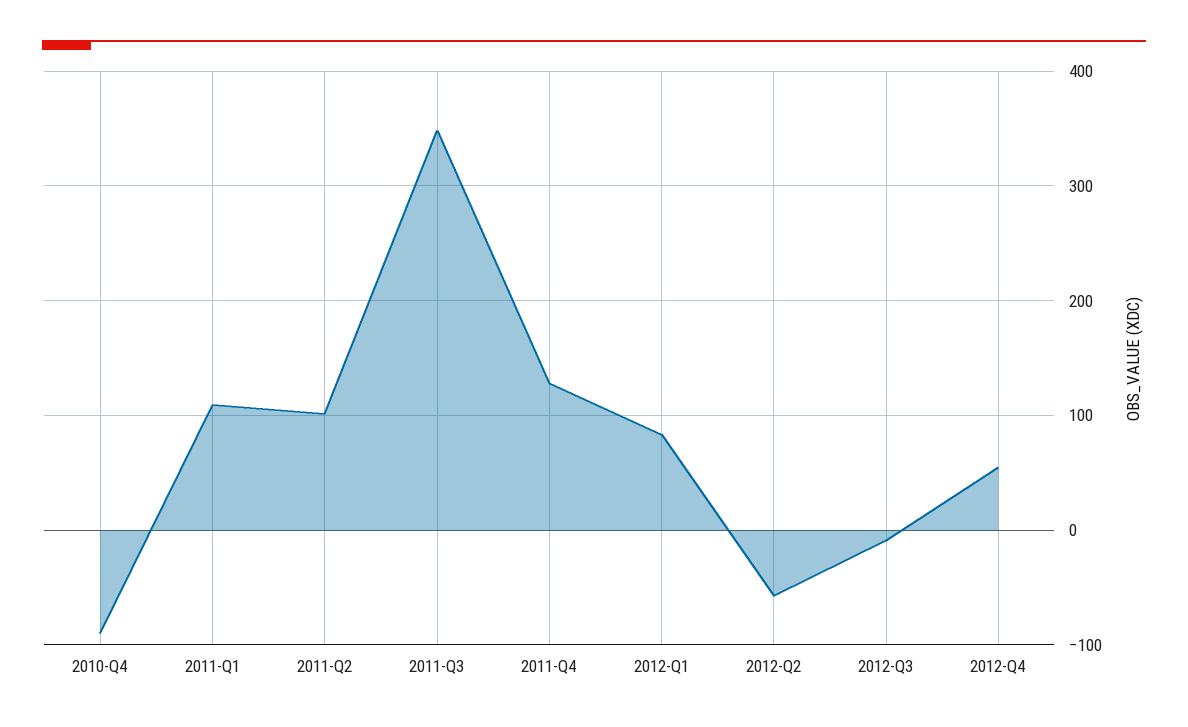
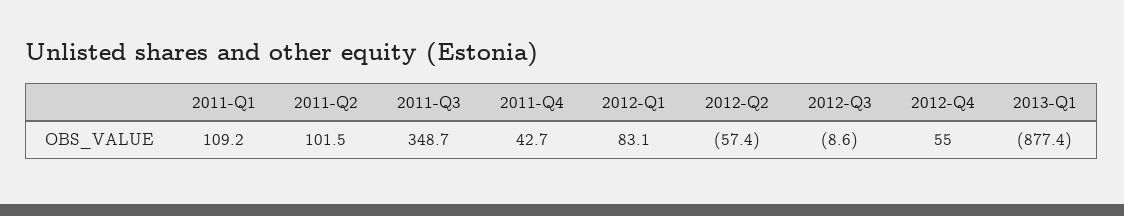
2010-Q4: -90 -> none
2011-Q4: 130 -> 42.7
2013-Q1: none -> -877.4

